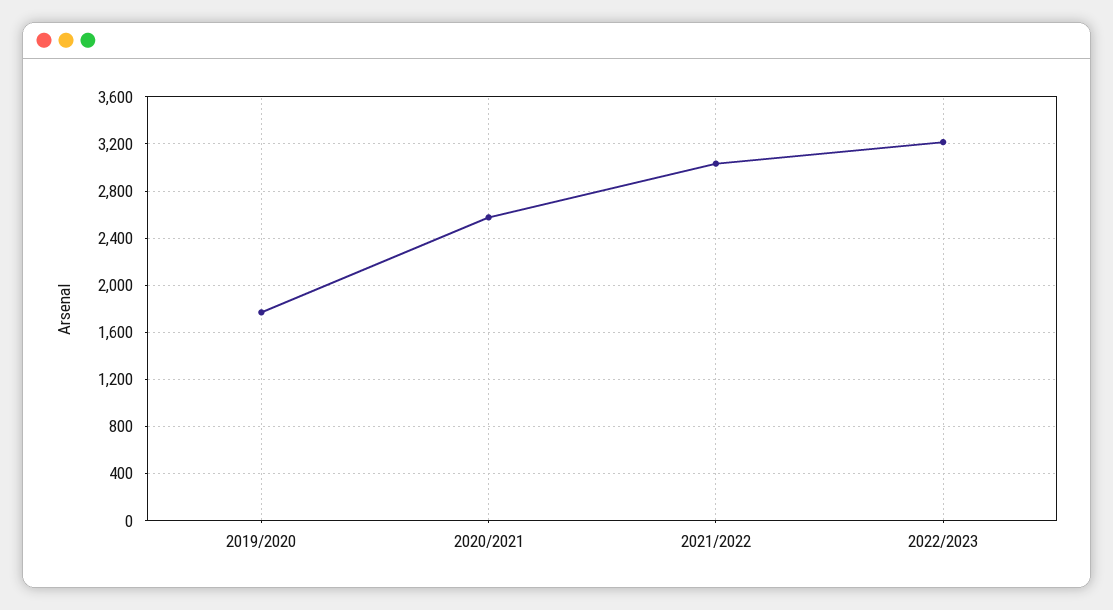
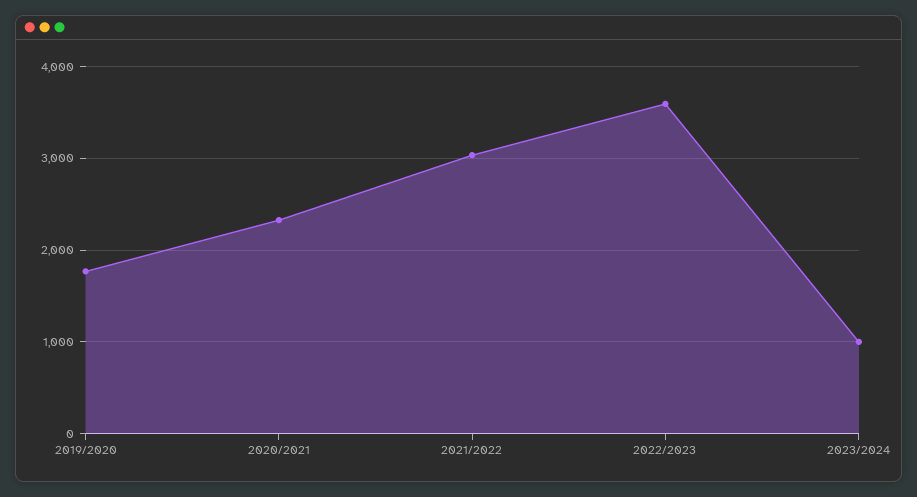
2020/2021: 2600 -> 2300
2022/2023: 3200 -> 3600
2023/2024: none -> 1000

